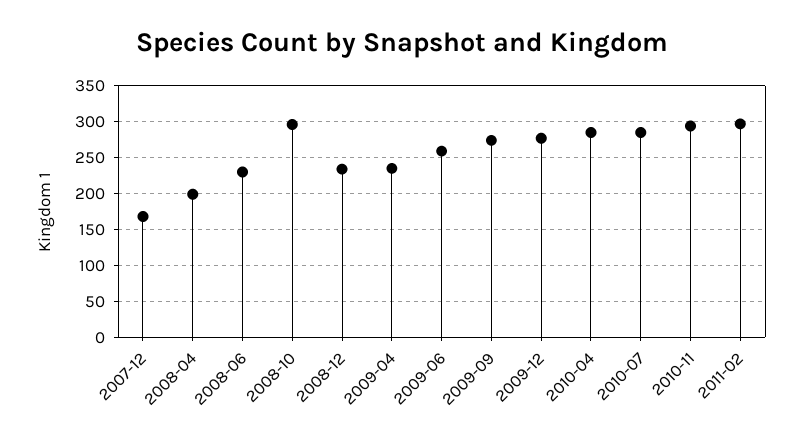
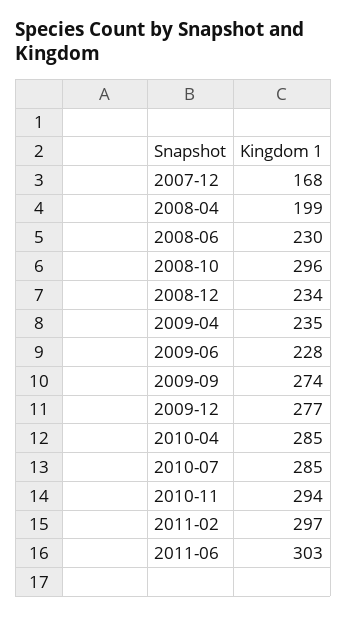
2009-06: 260 -> 228
2011-06: none -> 303

